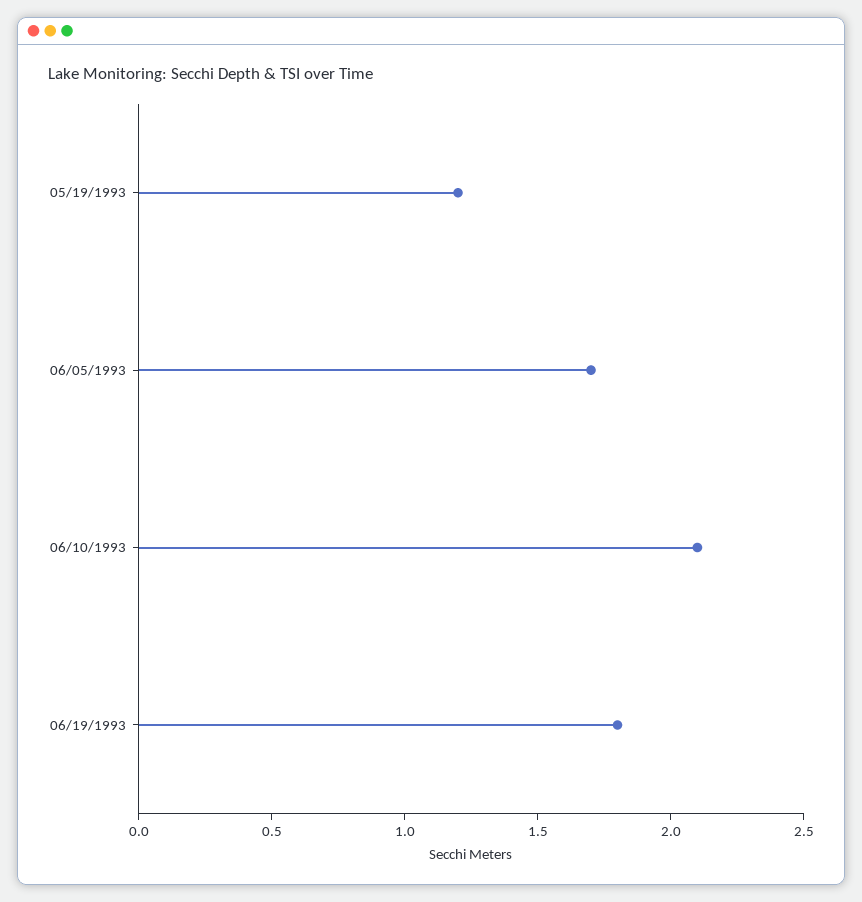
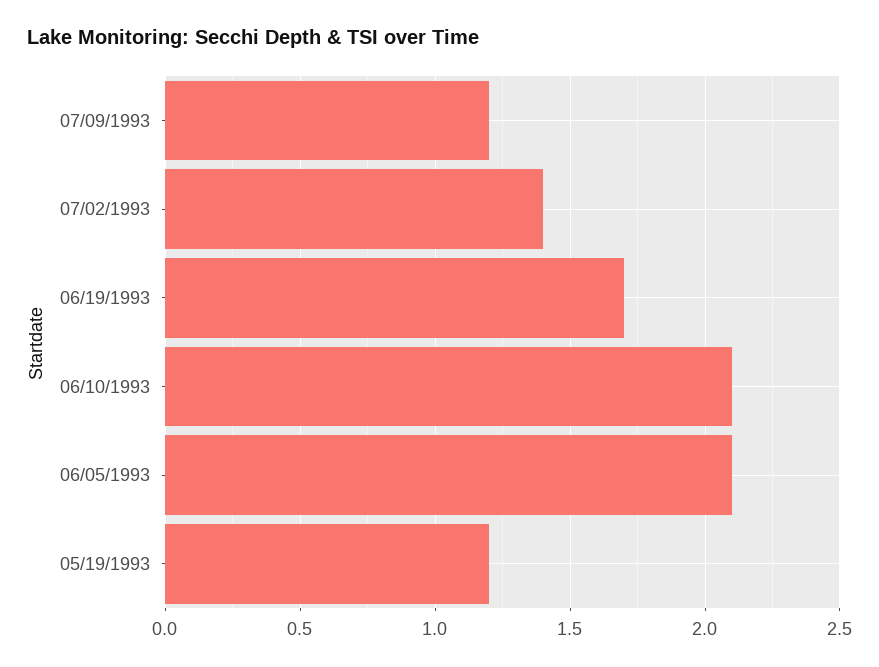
06/05/1993: 1.7 -> 2.1
06/19/1993: 1.8 -> 1.7
07/09/1993: none -> 1.2
07/02/1993: none -> 1.4

